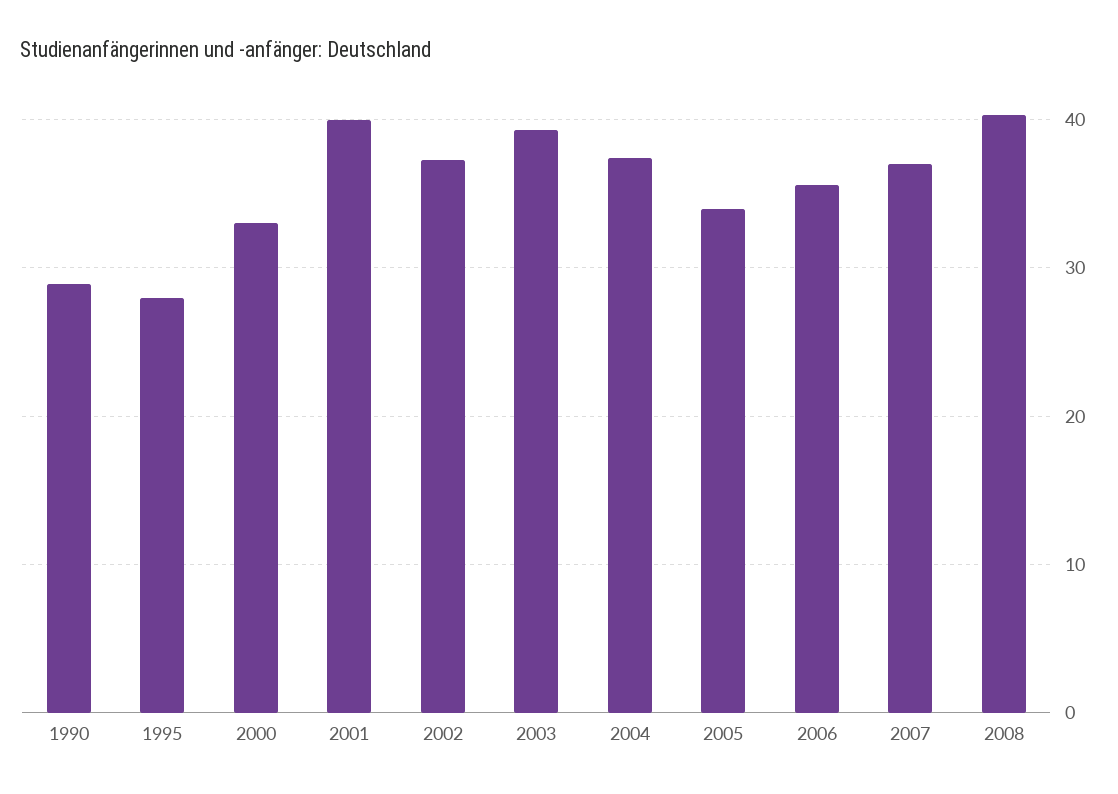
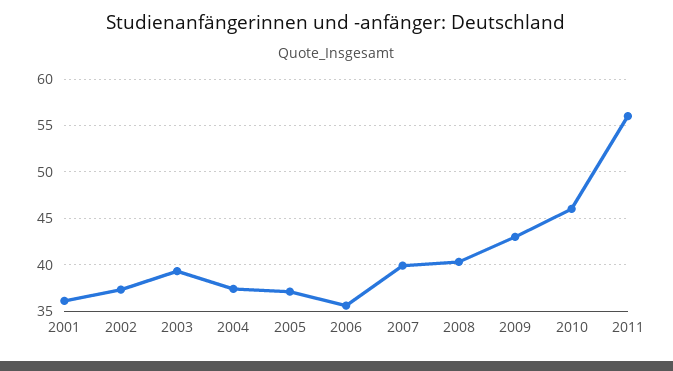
1990: 29 -> none
1995: 28 -> none
2000: 33 -> none
2001: 40 -> 36
2005: 34 -> 37
2007: 37 -> 40
2009: none -> 43
2010: none -> 46
2011: none -> 56

